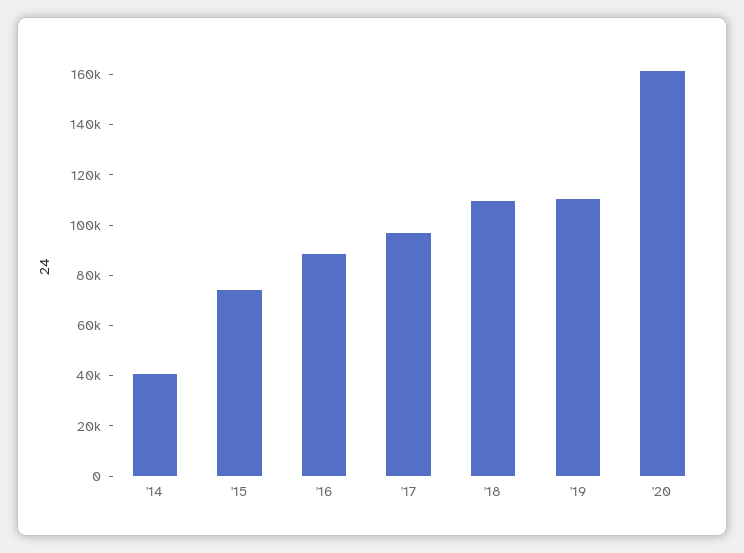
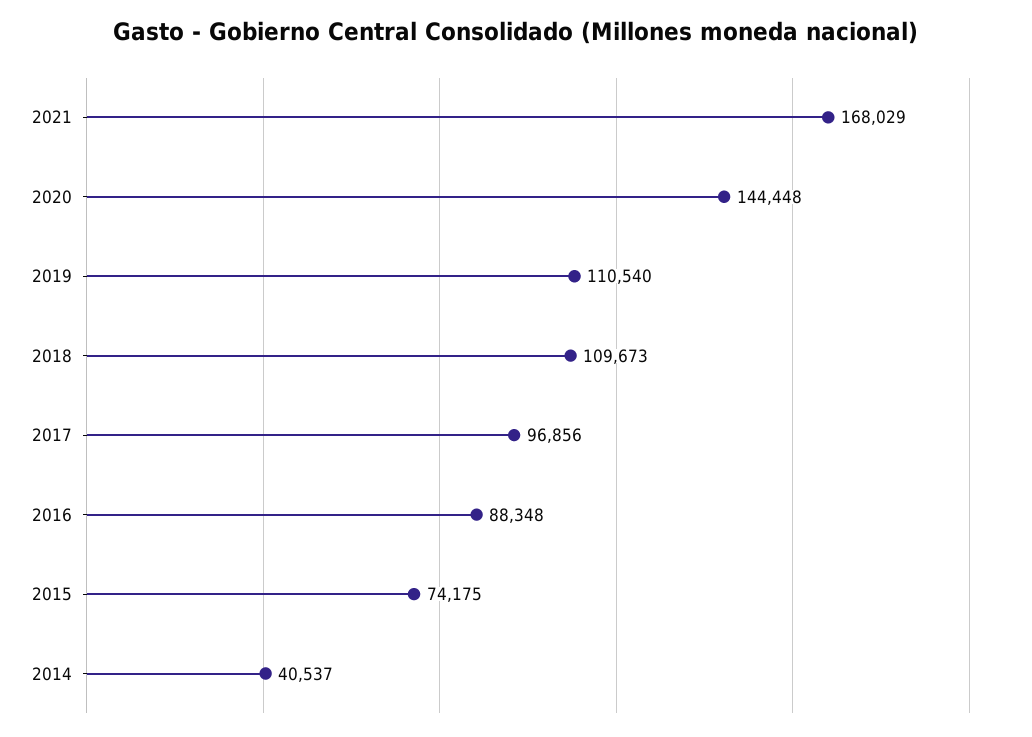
'20: 160000 -> 144448
2021: none -> 168029

